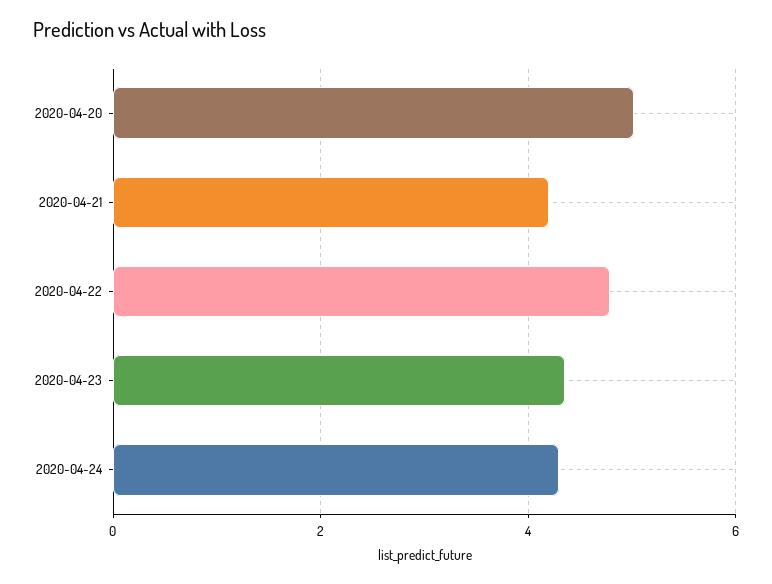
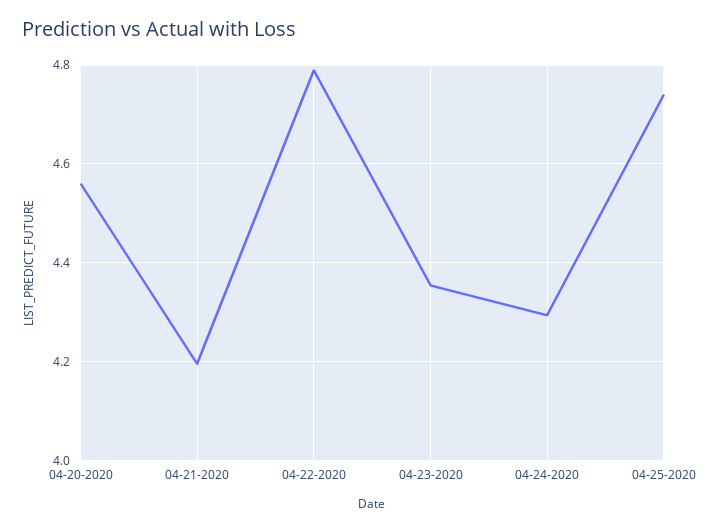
2020-04-20: 5 -> 4.56
04-25-2020: none -> 4.74

